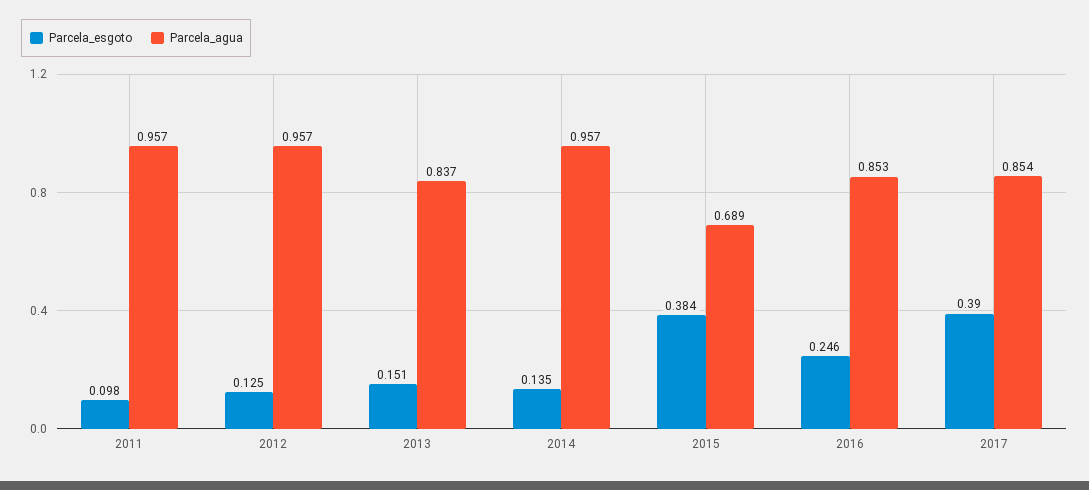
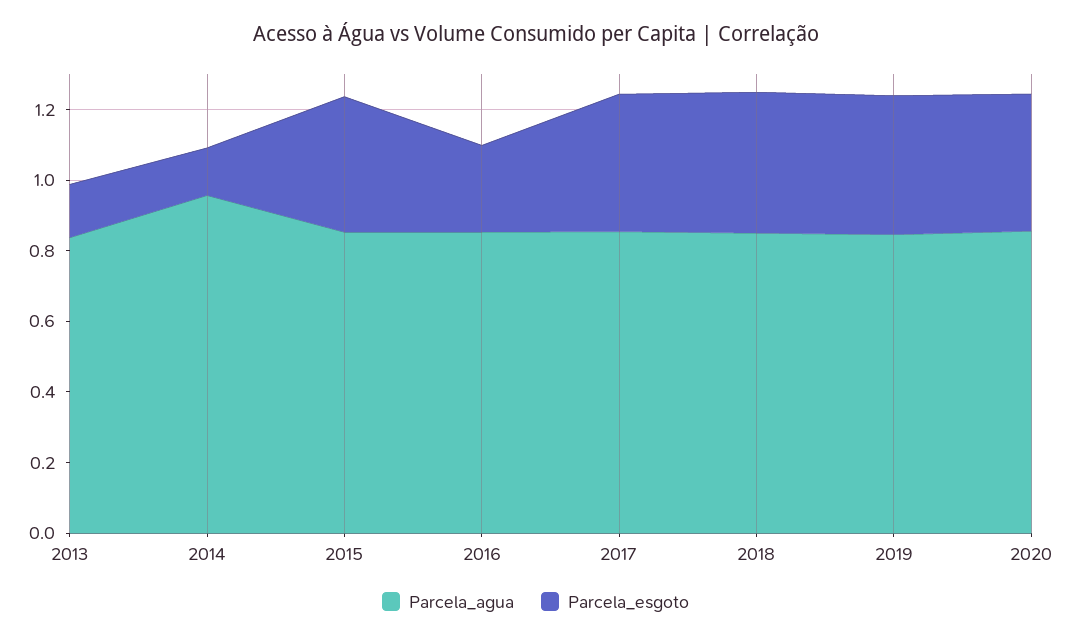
Parcela_esgoto, 2011: 0.098 -> none
Parcela_agua, 2011: 0.957 -> none
Parcela_esgoto, 2012: 0.125 -> none
Parcela_agua, 2012: 0.957 -> none
Parcela_agua, 2015: 0.689 -> 0.85
Parcela_agua, 2018: none -> 0.85
Parcela_esgoto, 2018: none -> 0.4
Parcela_agua, 2019: none -> 0.85
Parcela_esgoto, 2019: none -> 0.4
Parcela_agua, 2020: none -> 0.85
Parcela_esgoto, 2020: none -> 0.4

